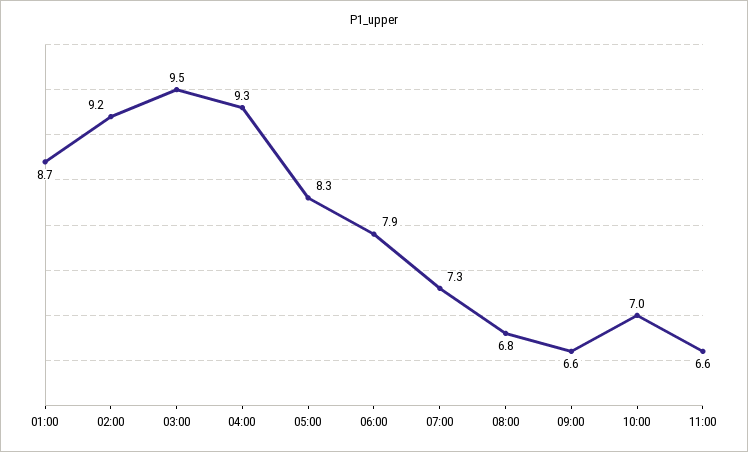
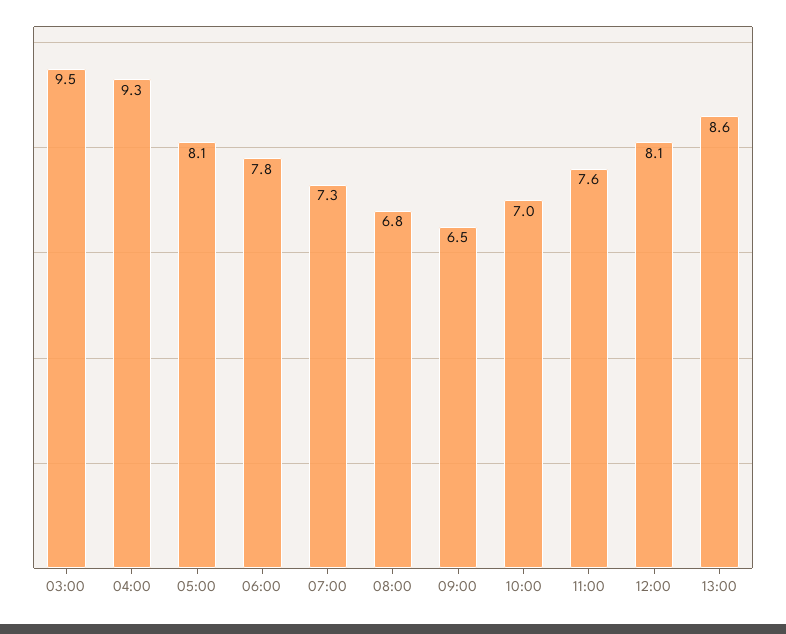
01:00: 8.7 -> none
02:00: 9.2 -> none
05:00: 8.3 -> 8.1
06:00: 7.9 -> 7.8
09:00: 6.6 -> 6.5
11:00: 6.6 -> 7.6
12:00: none -> 8.1
13:00: none -> 8.6

